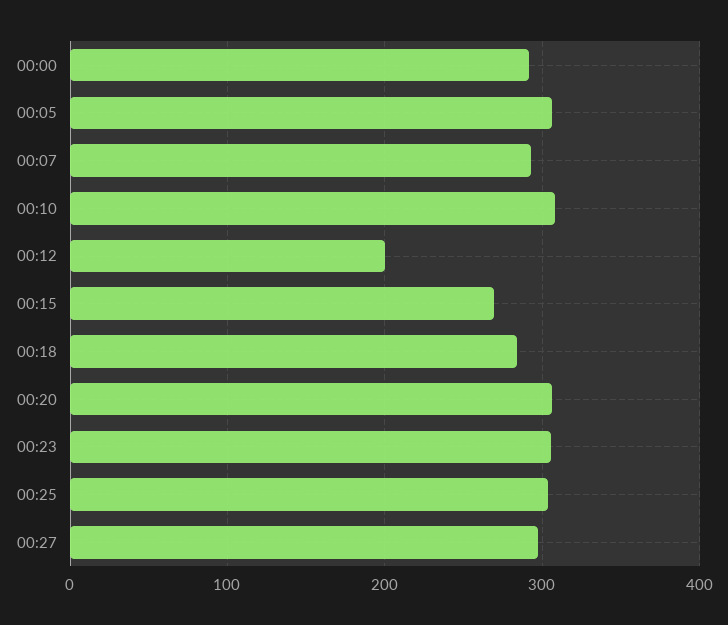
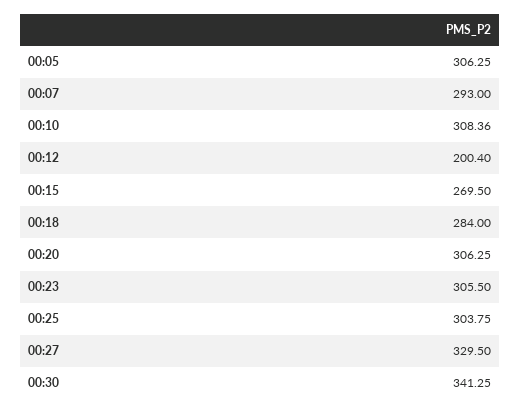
00:00: 290 -> none
00:27: 300 -> 329.5
00:30: none -> 341.25

